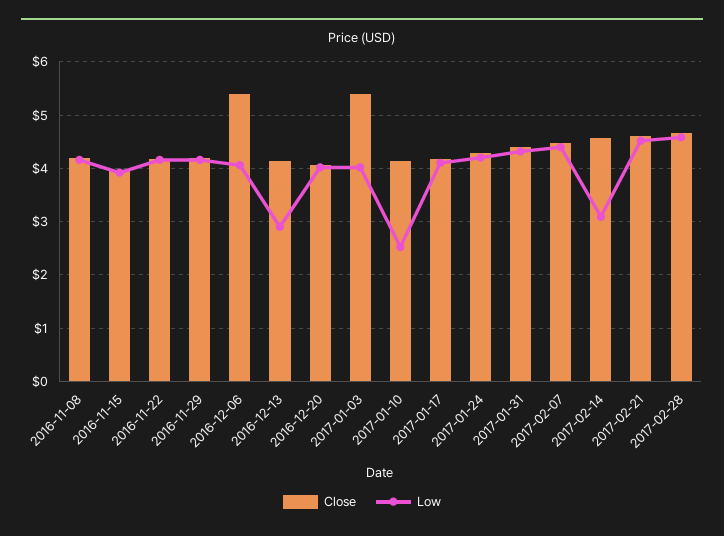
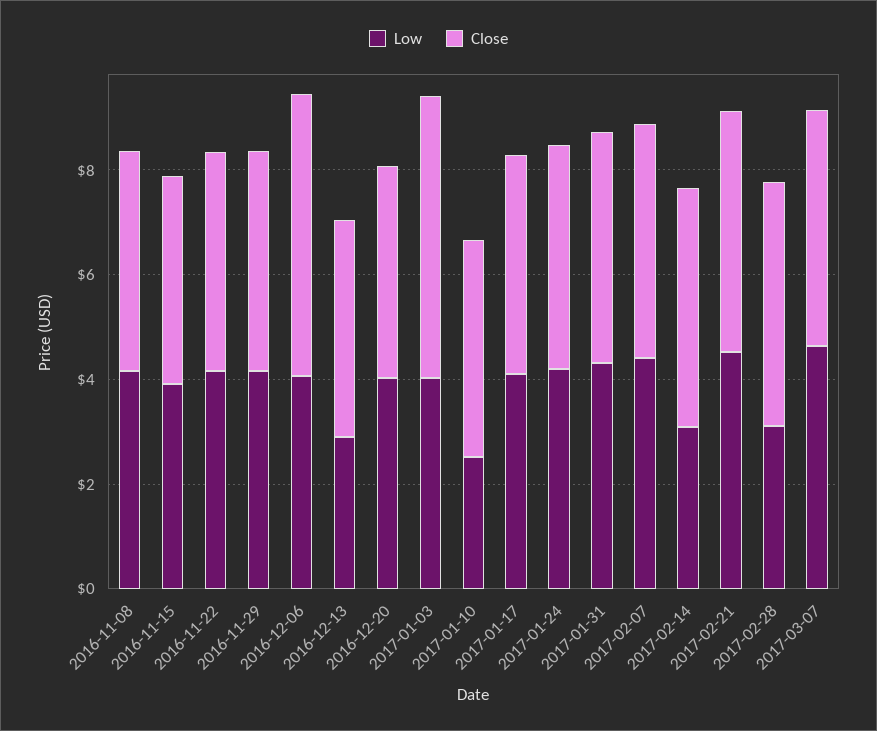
Low, 2017-02-28: 4.6 -> 3
Low, 2017-03-07: none -> 4.5
Close, 2017-03-07: none -> 4.5

